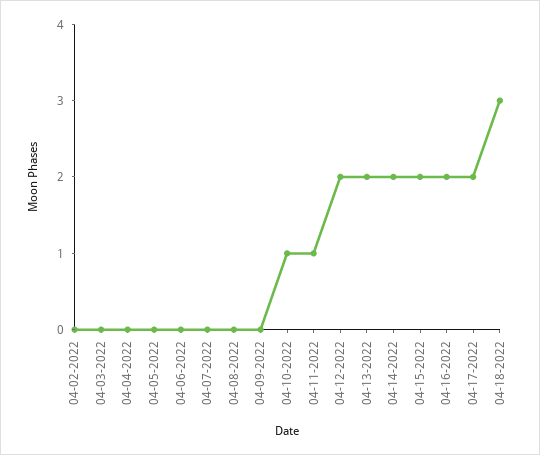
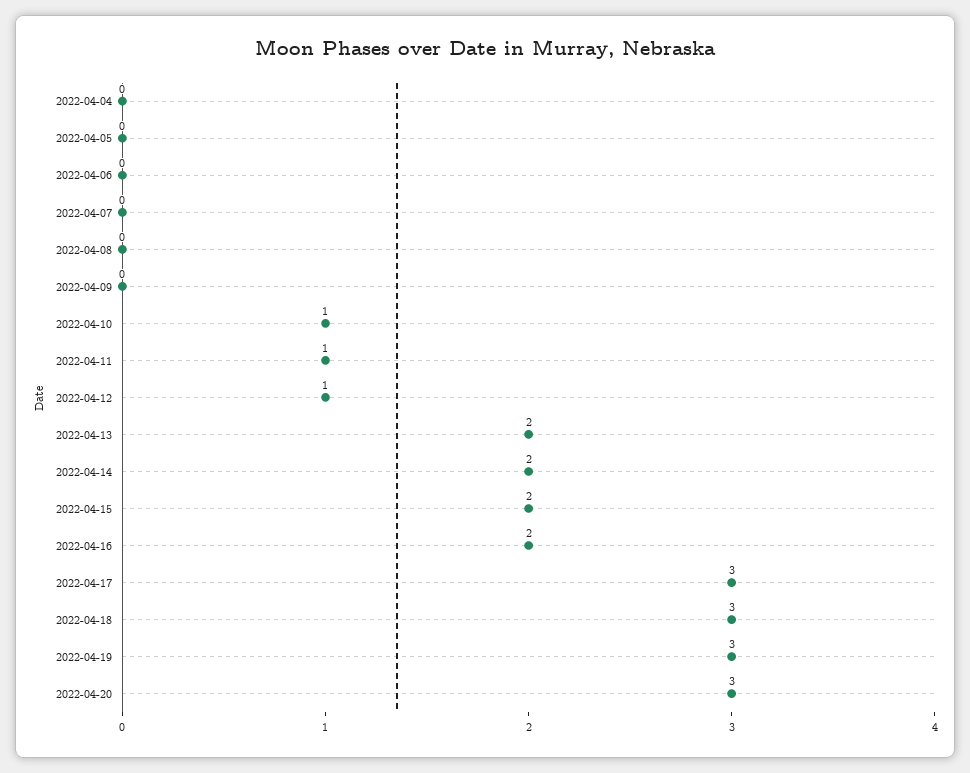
04-02-2022: 0 -> none
04-03-2022: 0 -> none
04-12-2022: 2 -> 1
04-17-2022: 2 -> 3
2022-04-19: none -> 3
2022-04-20: none -> 3

